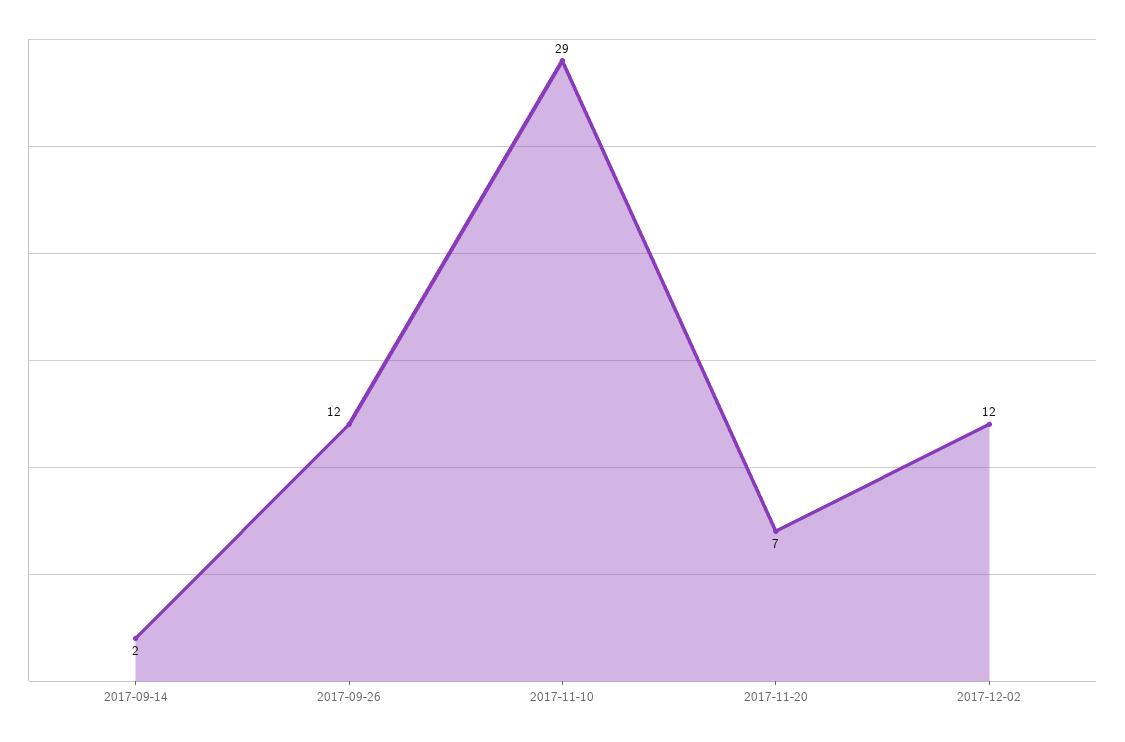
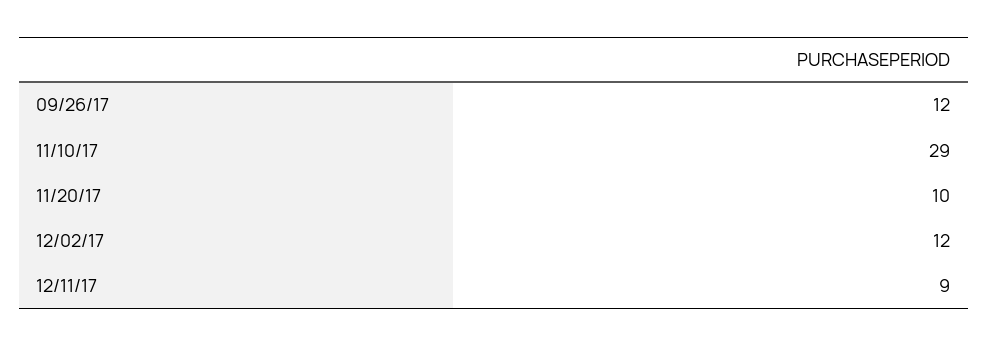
2017-09-14: 2 -> none
2017-11-20: 7 -> 10
12/11/17: none -> 9

